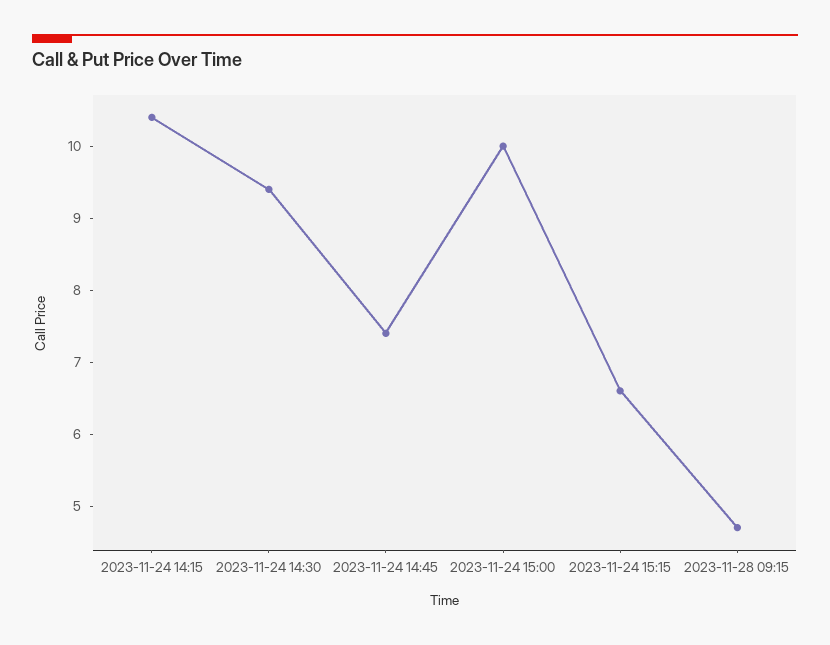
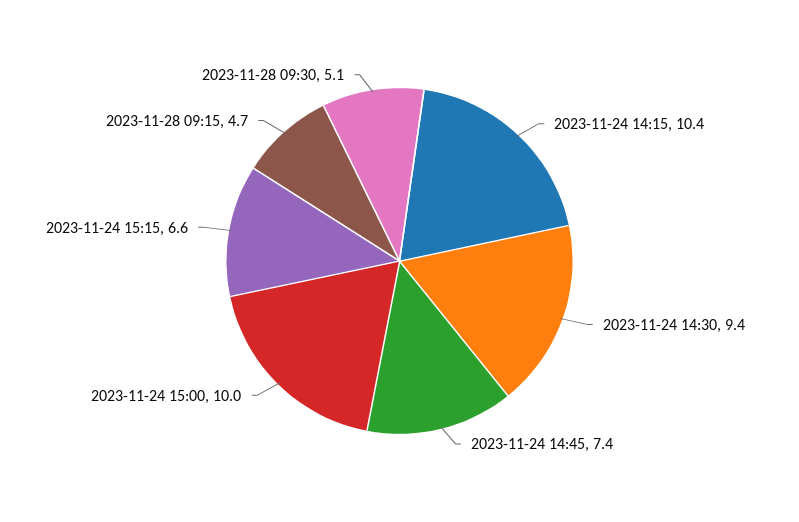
2023-11-28 09:30: none -> 5.1

